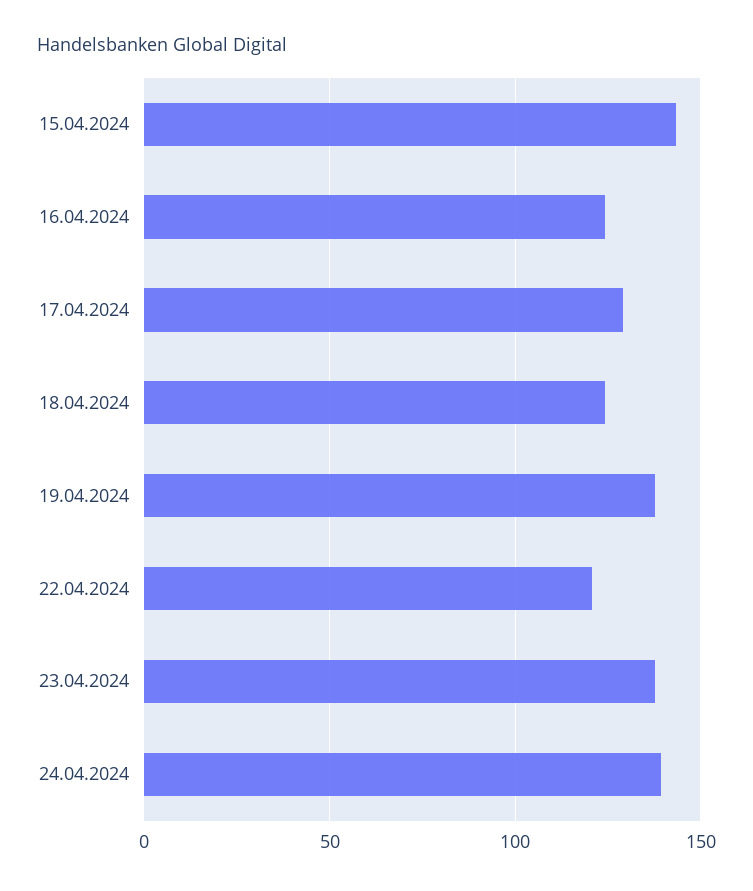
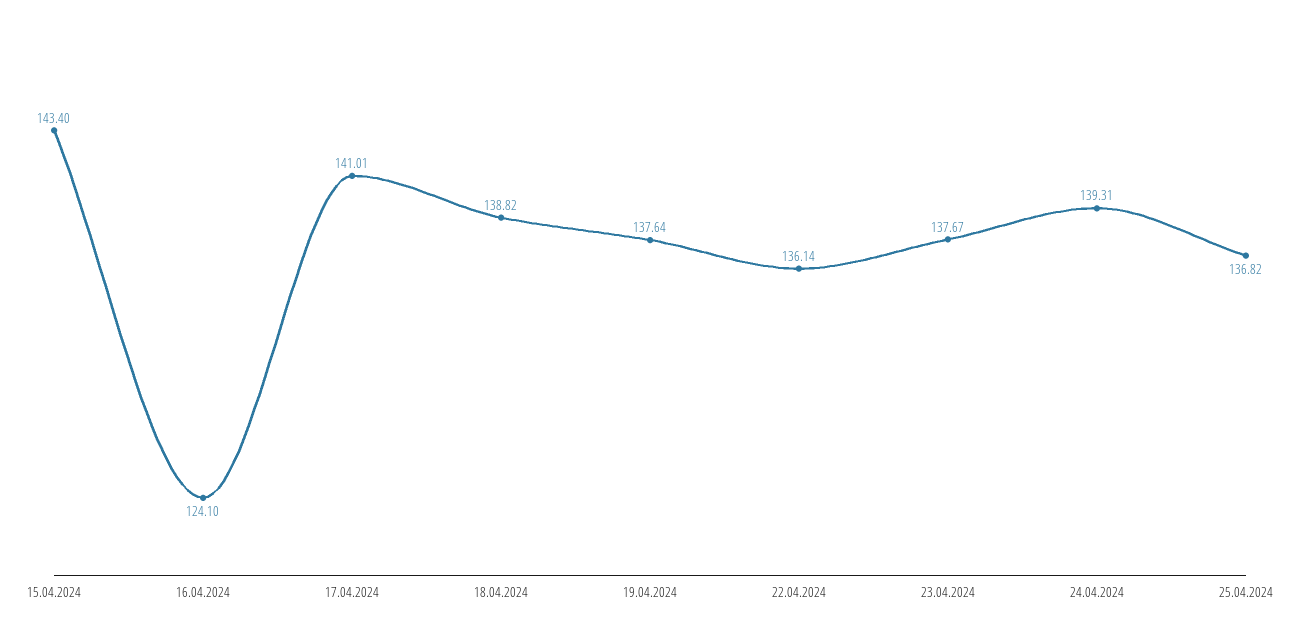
17.04.2024: 130 -> 141.01
18.04.2024: 125 -> 138.82
22.04.2024: 120 -> 136.14
25.04.2024: none -> 136.82

